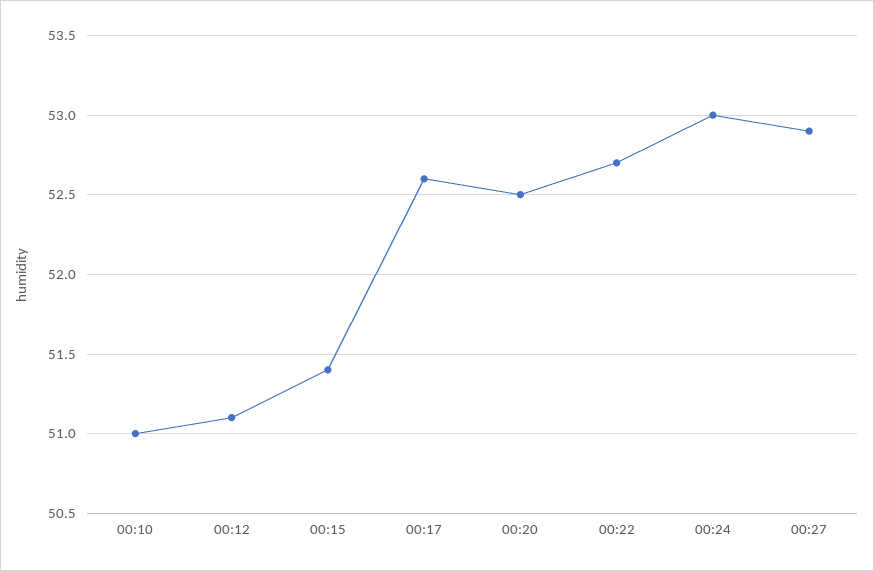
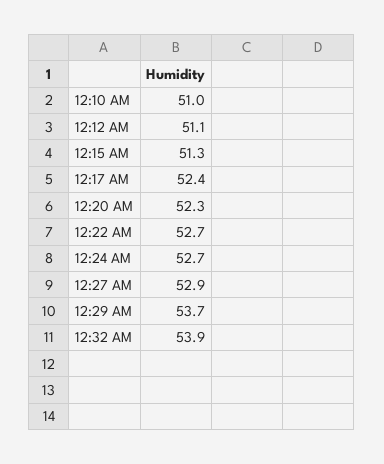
00:15: 51.4 -> 51.3
00:17: 52.6 -> 52.4
00:20: 52.5 -> 52.3
00:24: 53 -> 52.7
12:29 AM: none -> 53.7
12:32 AM: none -> 53.9

